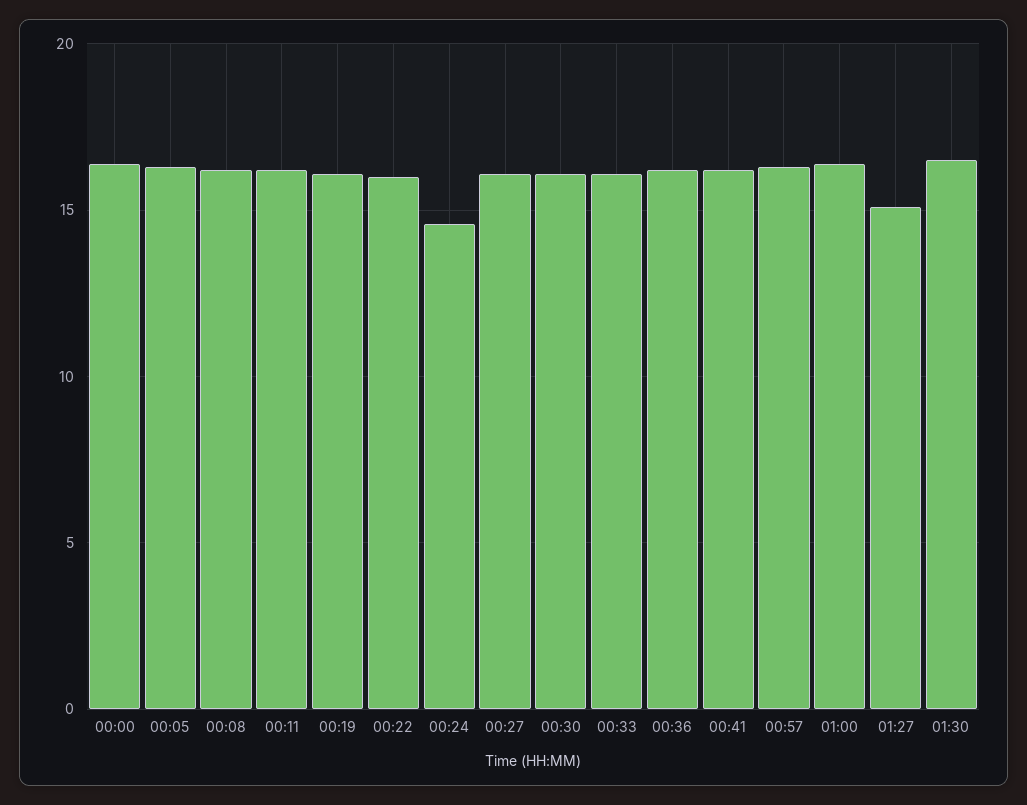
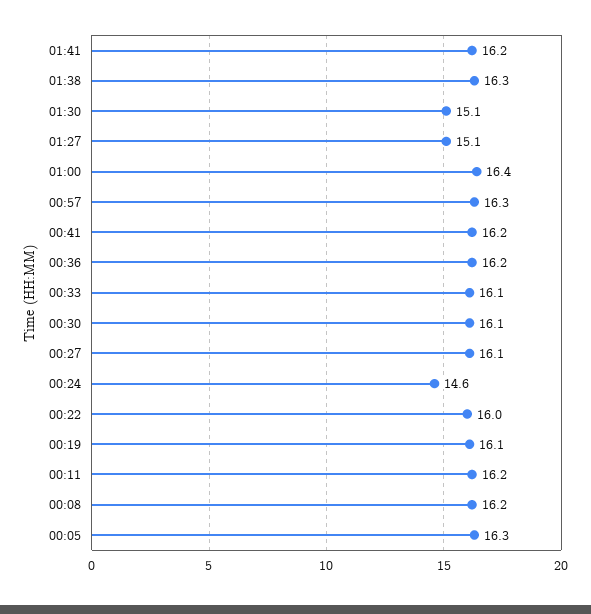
00:00: 16.5 -> none
01:30: 16.5 -> 15.1
01:41: none -> 16.2
01:38: none -> 16.3

